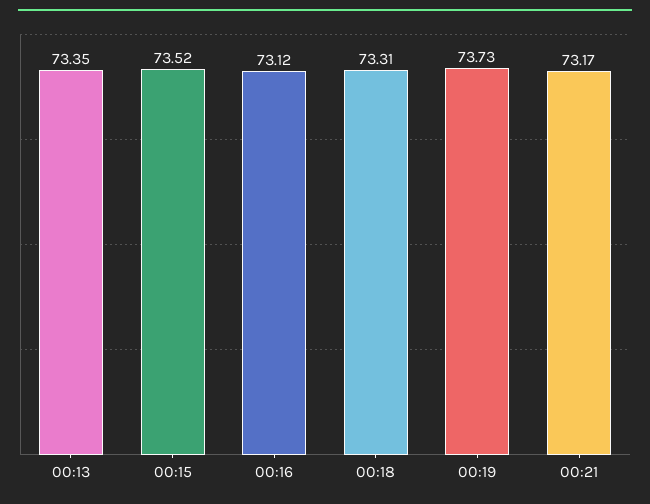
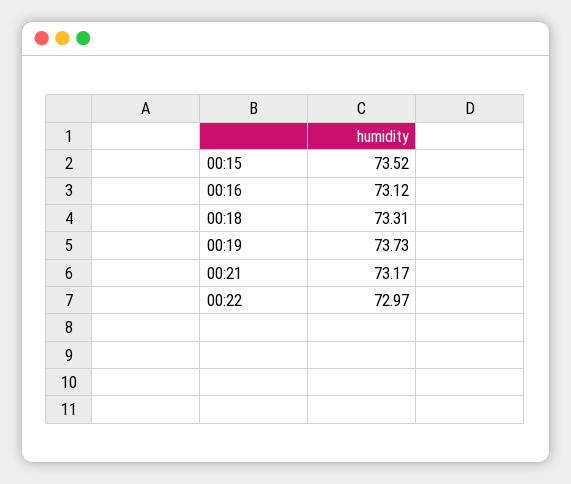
00:13: 73.35 -> none
00:22: none -> 72.97

